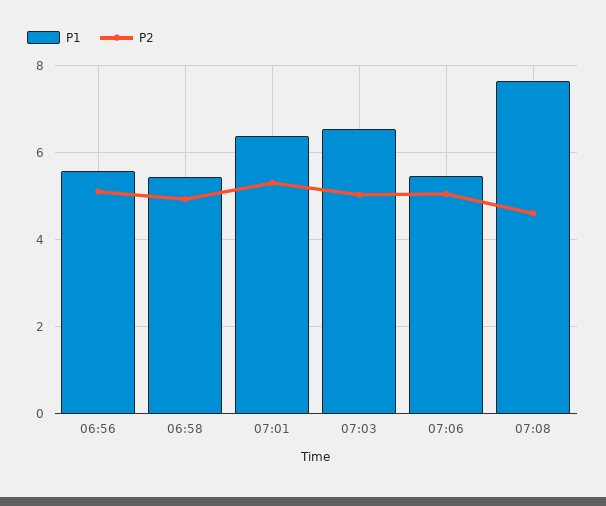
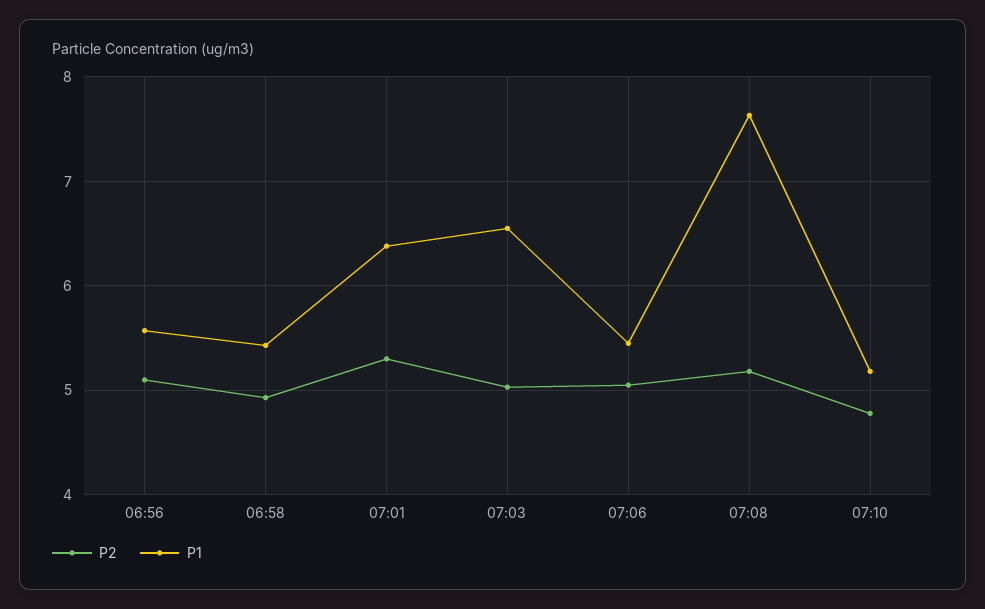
P2, 07:08: 4.6 -> 5.2
P2, 07:10: none -> 4.8
P1, 07:10: none -> 5.2

